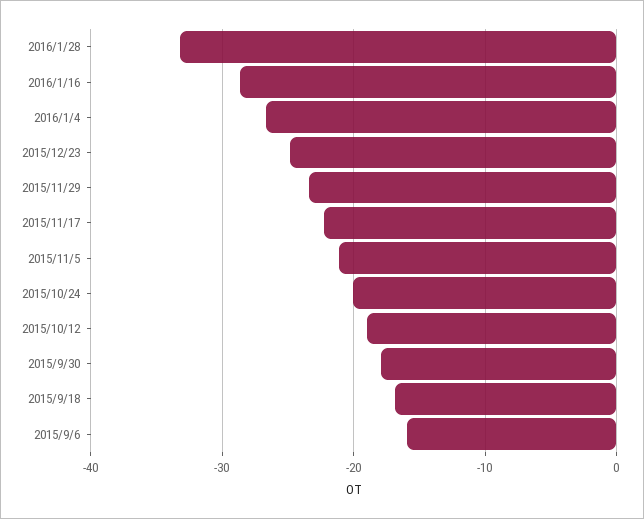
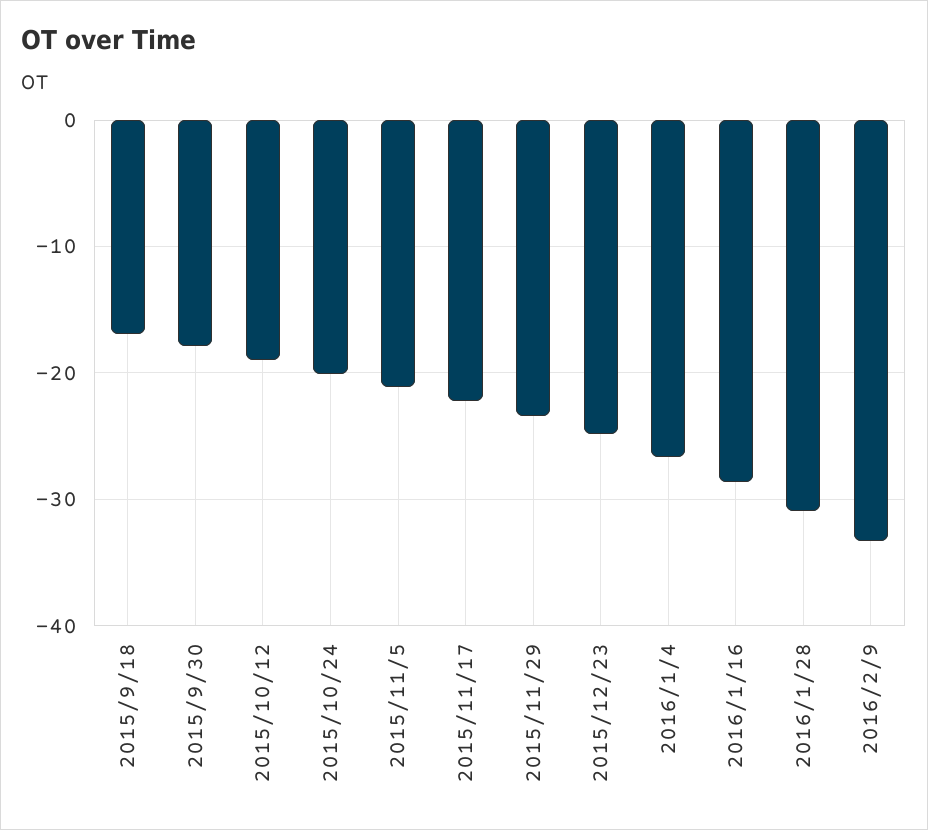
2016/1/28: -33 -> -31
2015/9/6: -16 -> none
2016/2/9: none -> -33

